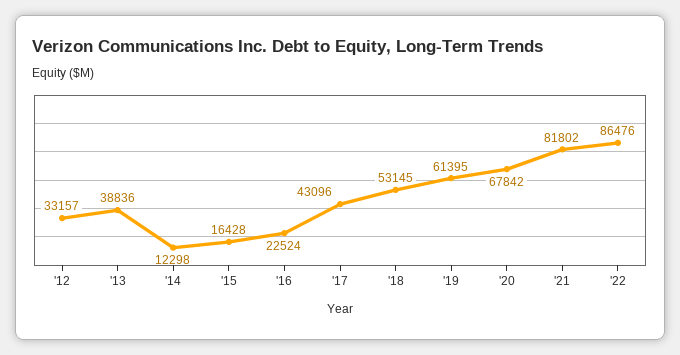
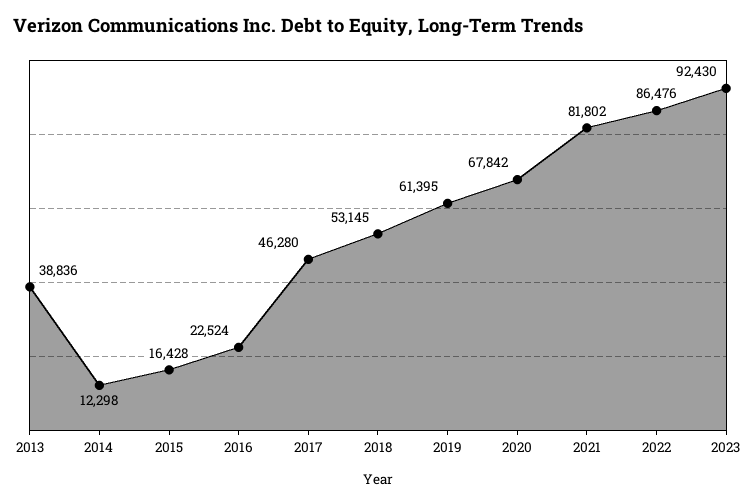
'12: 33157 -> none
'17: 43096 -> 46280
2023: none -> 92430

